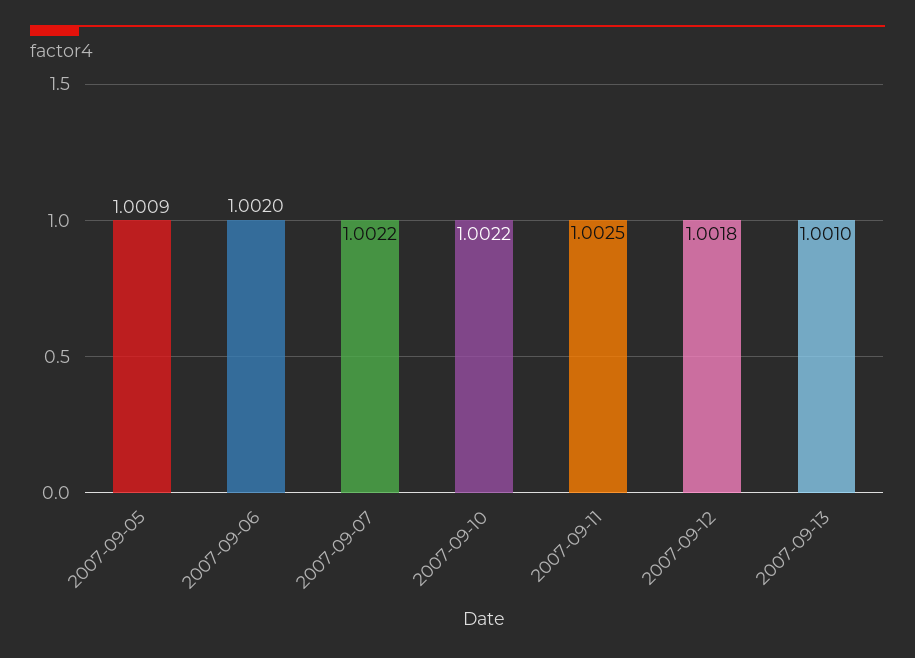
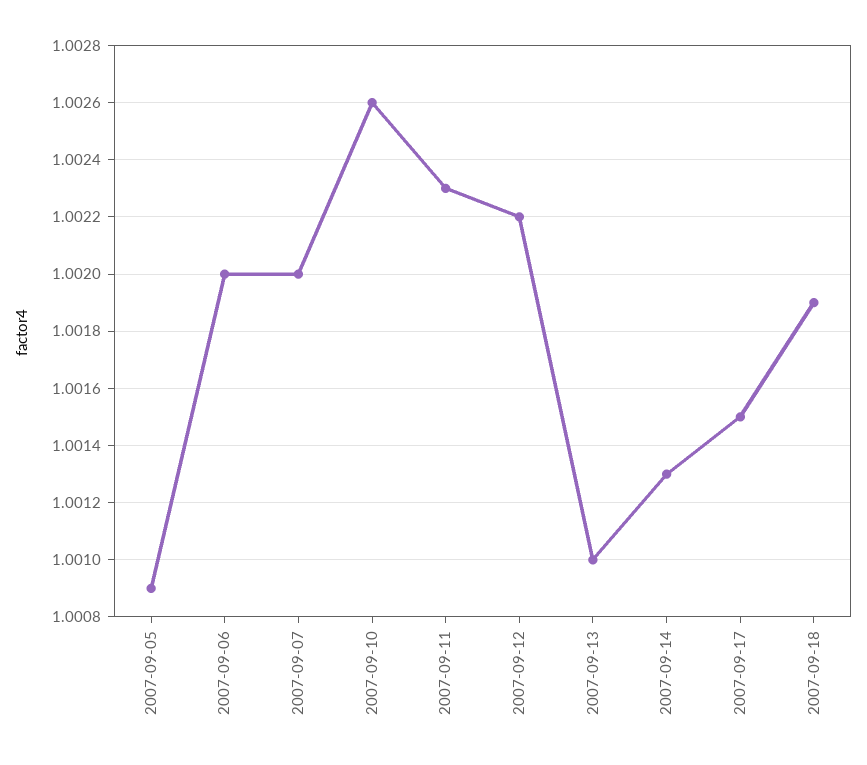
2007-09-07: 1.0022 -> 1.002
2007-09-10: 1.0022 -> 1.0026
2007-09-11: 1.0025 -> 1.0023
2007-09-12: 1.0018 -> 1.0022
2007-09-14: none -> 1.0013
2007-09-17: none -> 1.0015
2007-09-18: none -> 1.0019

